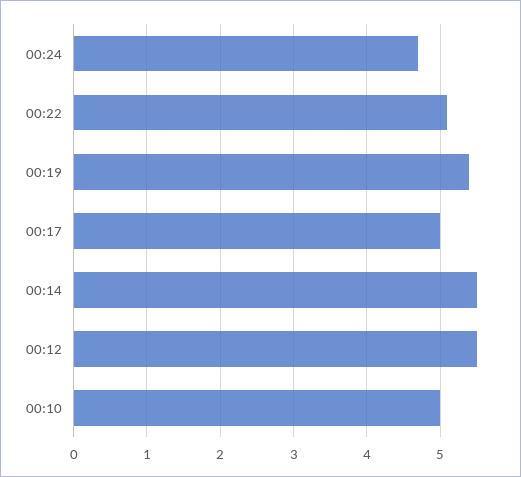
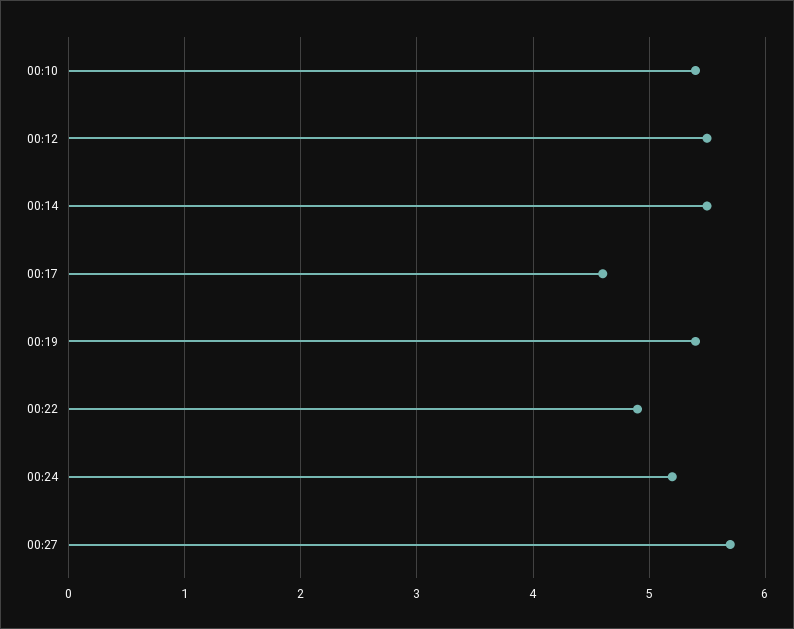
00:24: 4.7 -> 5.2
00:22: 5.1 -> 4.9
00:17: 5 -> 4.6
00:10: 5 -> 5.4
00:27: none -> 5.7

